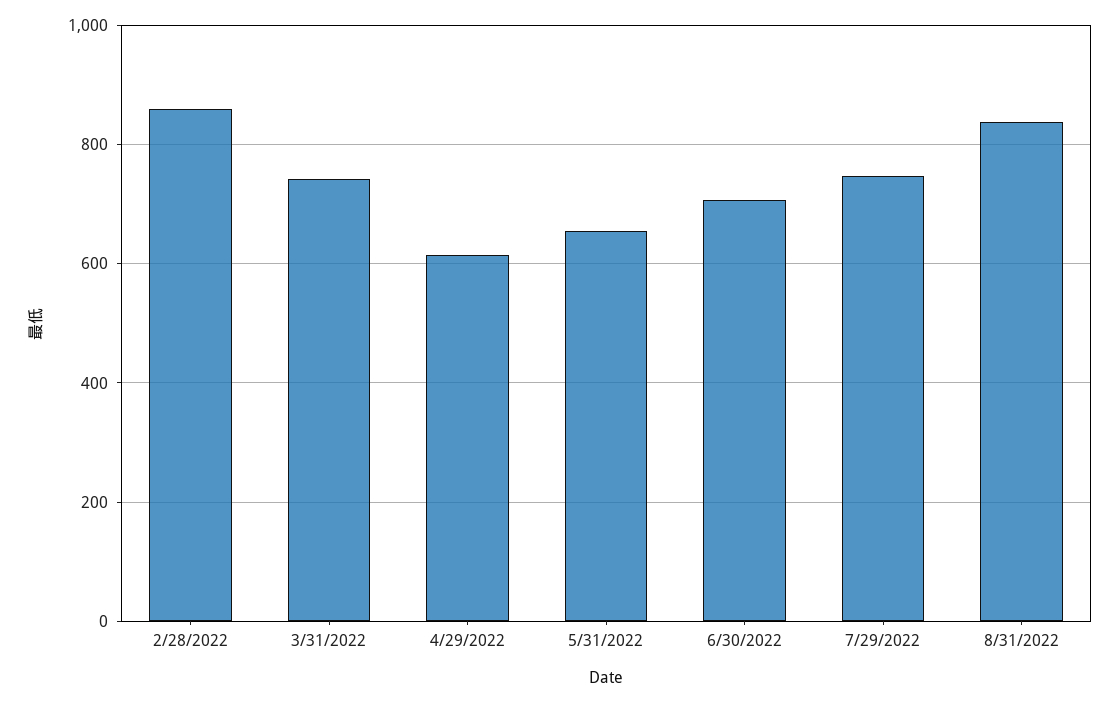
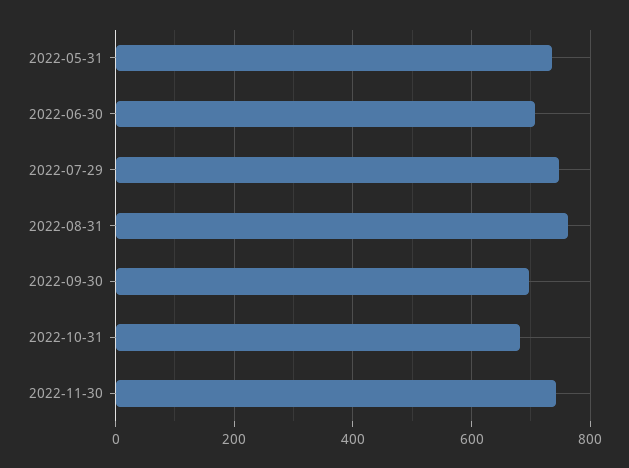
2/28/2022: 860 -> none
3/31/2022: 740 -> none
4/29/2022: 620 -> none
5/31/2022: 660 -> 740
8/31/2022: 840 -> 760
2022-09-30: none -> 700
2022-10-31: none -> 680
2022-11-30: none -> 740

